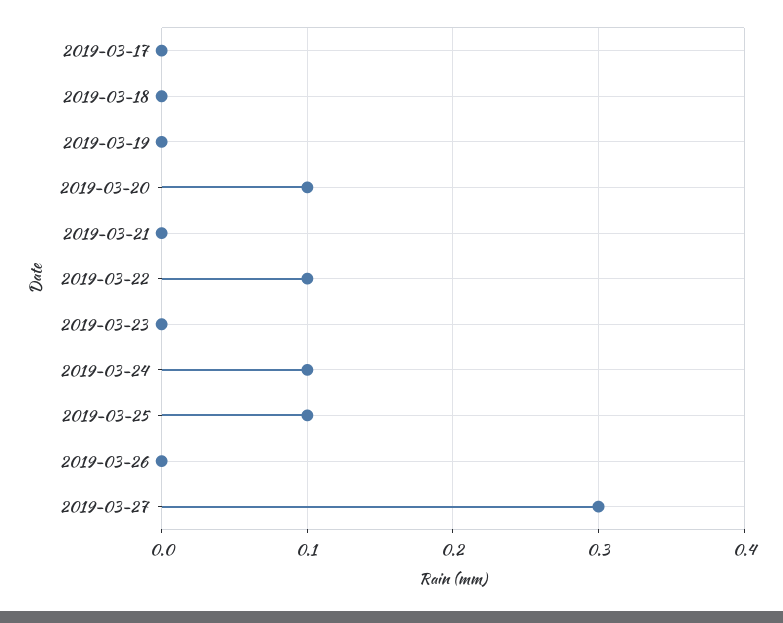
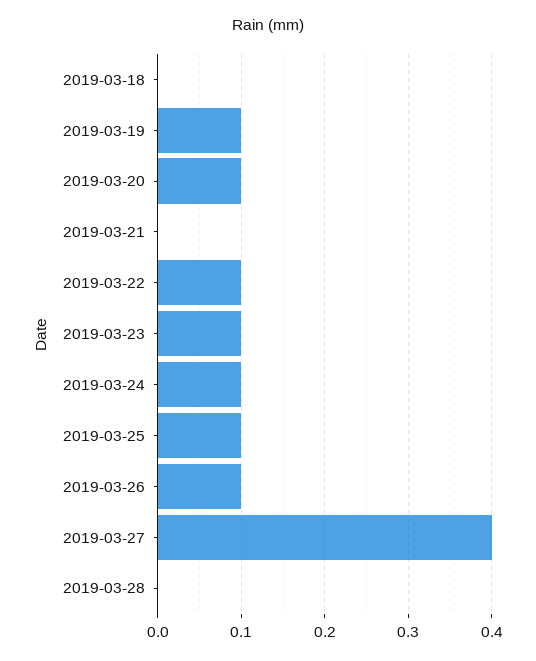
2019-03-17: 0 -> none
2019-03-19: 0 -> 0.1
2019-03-23: 0 -> 0.1
2019-03-26: 0 -> 0.1
2019-03-27: 0.3 -> 0.4
2019-03-28: none -> 0

